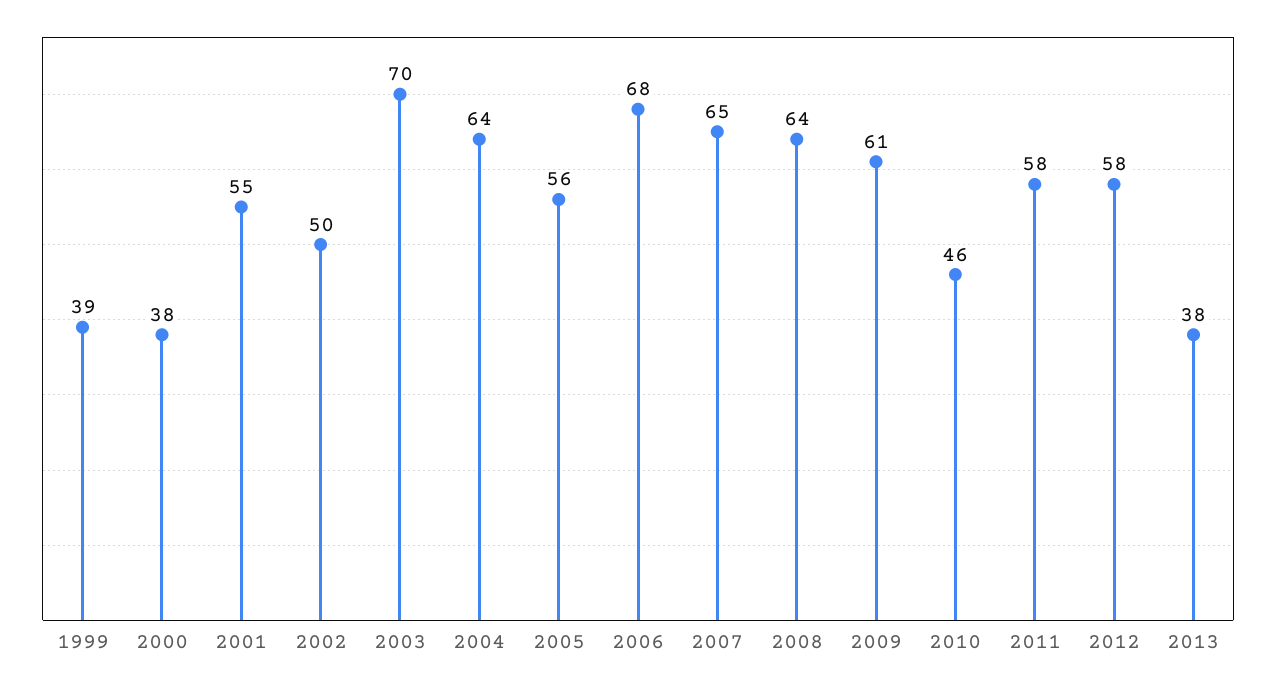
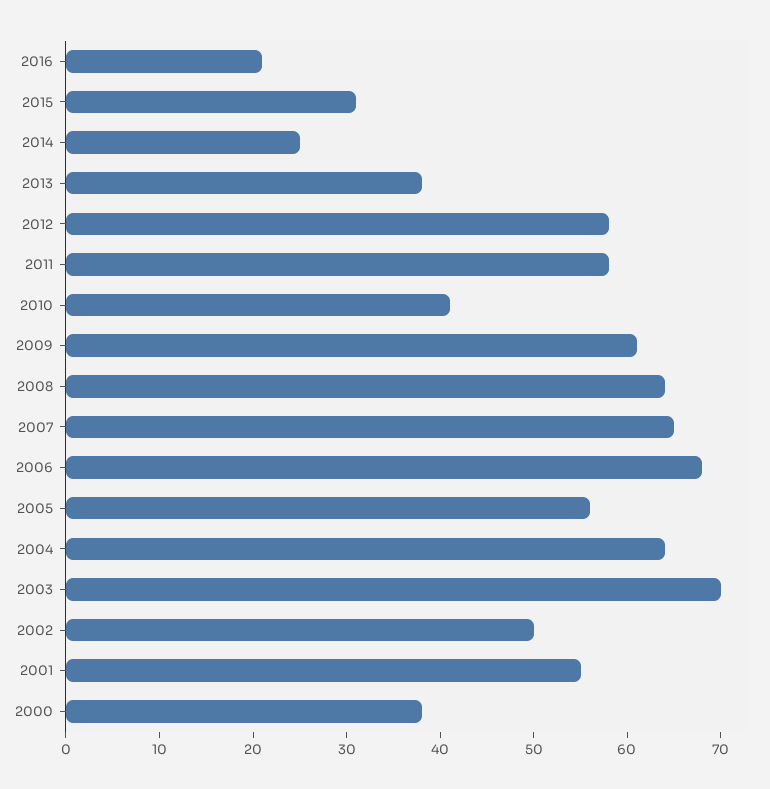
1999: 39 -> none
2010: 46 -> 41
2016: none -> 21
2015: none -> 31
2014: none -> 25

